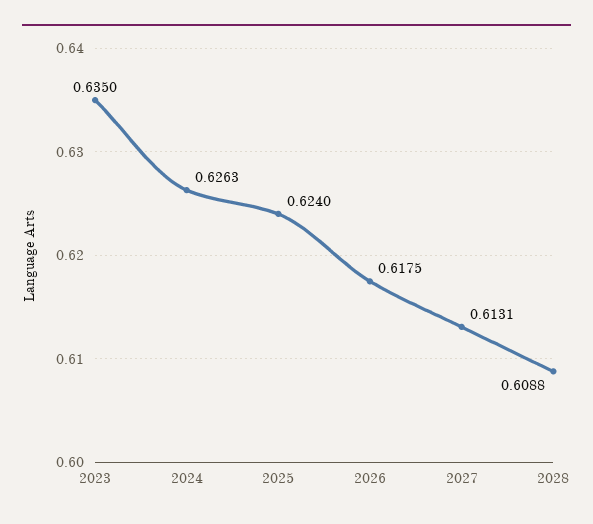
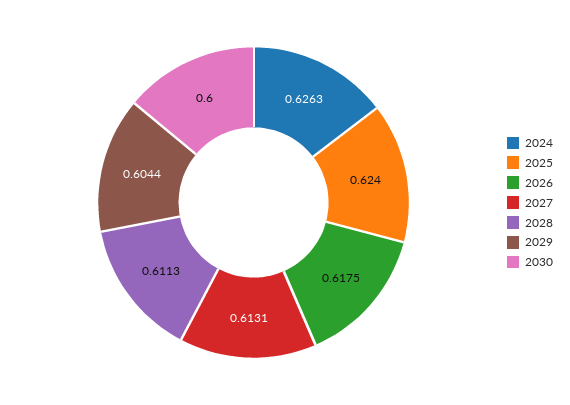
2023: 0.635 -> none
2028: 0.6088 -> 0.6113
2029: none -> 0.6044
2030: none -> 0.6

